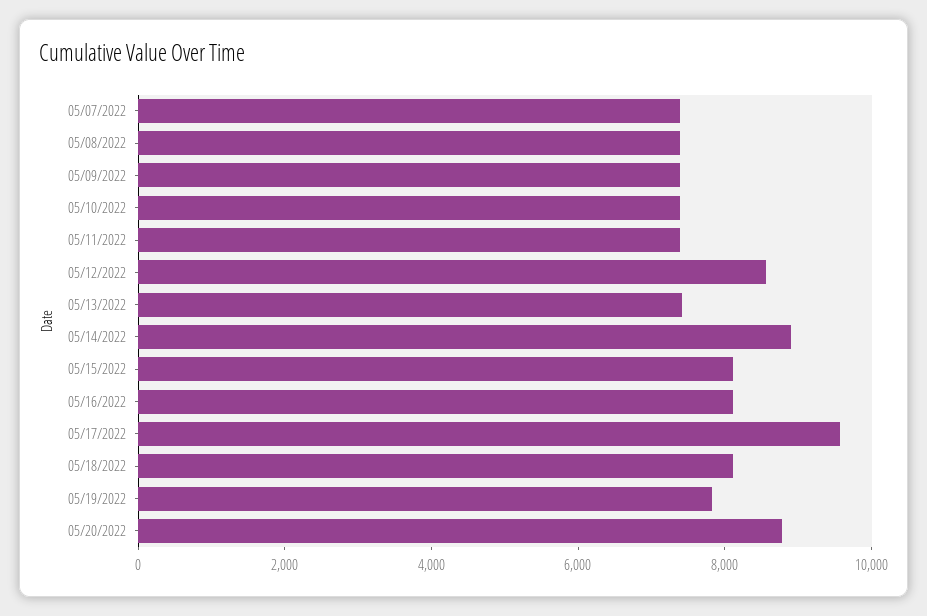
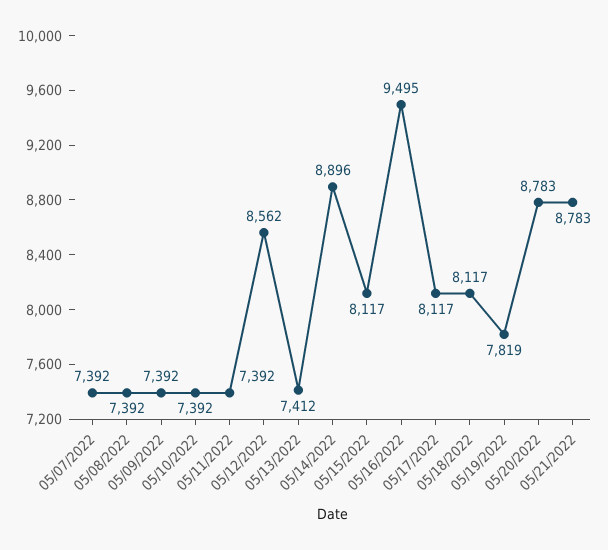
05/16/2022: 8000 -> 9495
05/17/2022: 9500 -> 8117
05/21/2022: none -> 8783

